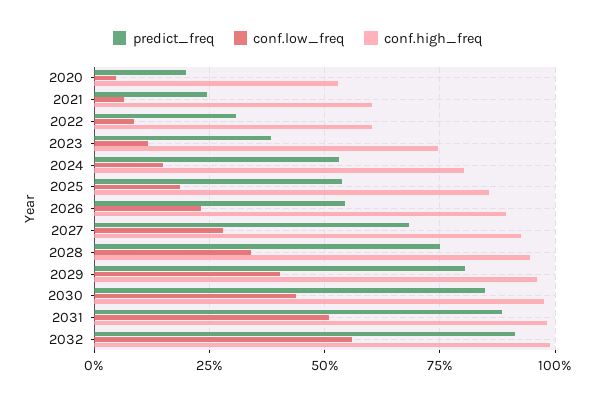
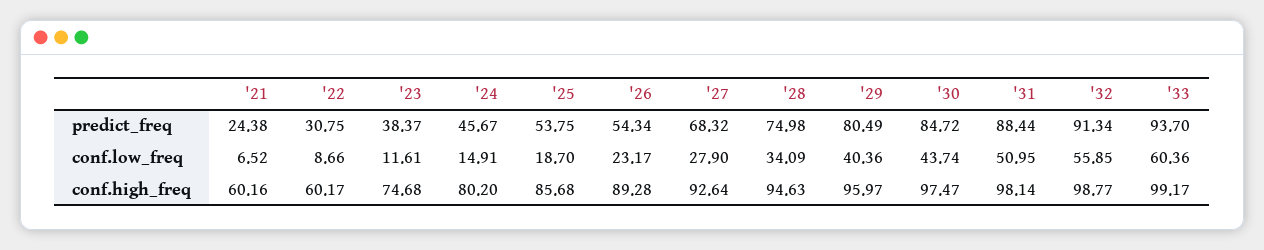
predict_freq, 2020: 20 -> none
conf.low_freq, 2020: 5 -> none
conf.high_freq, 2020: 52.5 -> none
predict_freq, 2024: 52.5 -> 45.67
predict_freq, '33: none -> 93.7
conf.low_freq, '33: none -> 60.36
conf.high_freq, '33: none -> 99.17

